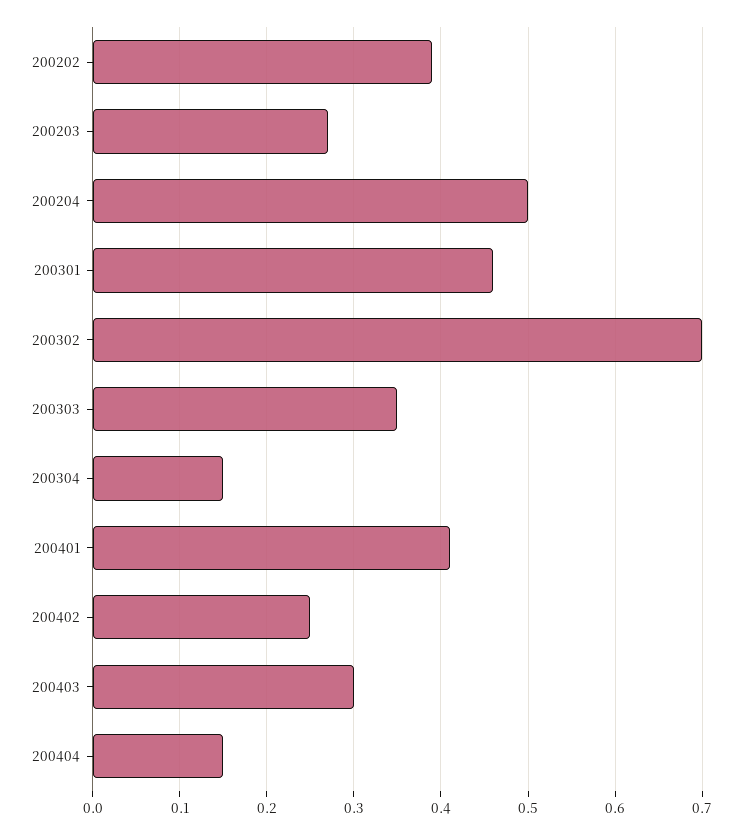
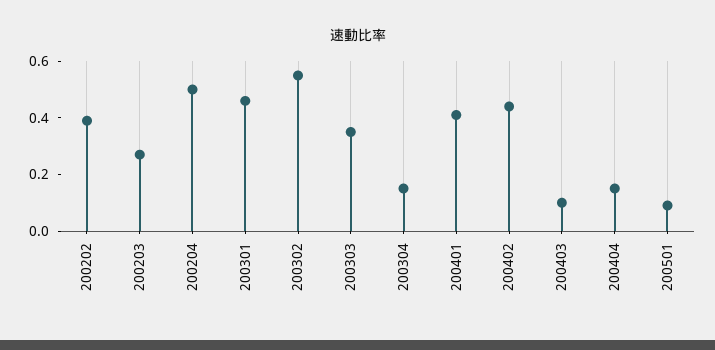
200302: 0.7 -> 0.55
200402: 0.25 -> 0.45
200403: 0.3 -> 0.1
200501: none -> 0.1

